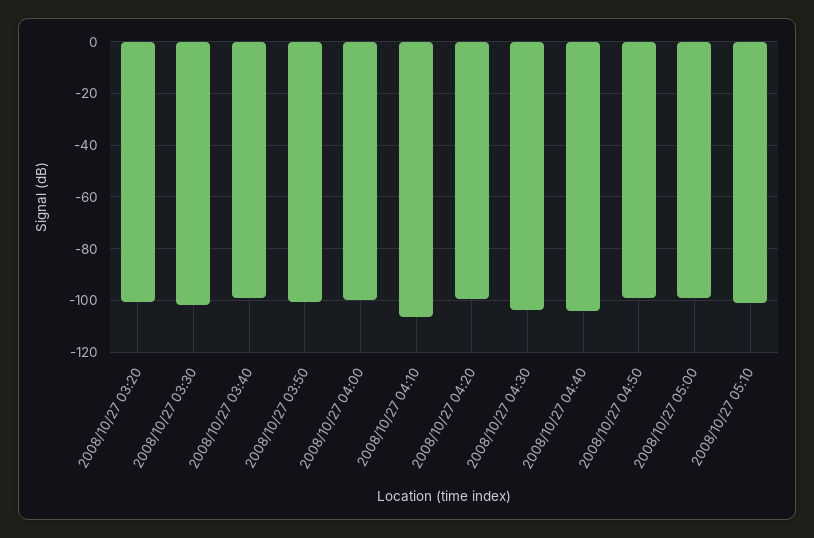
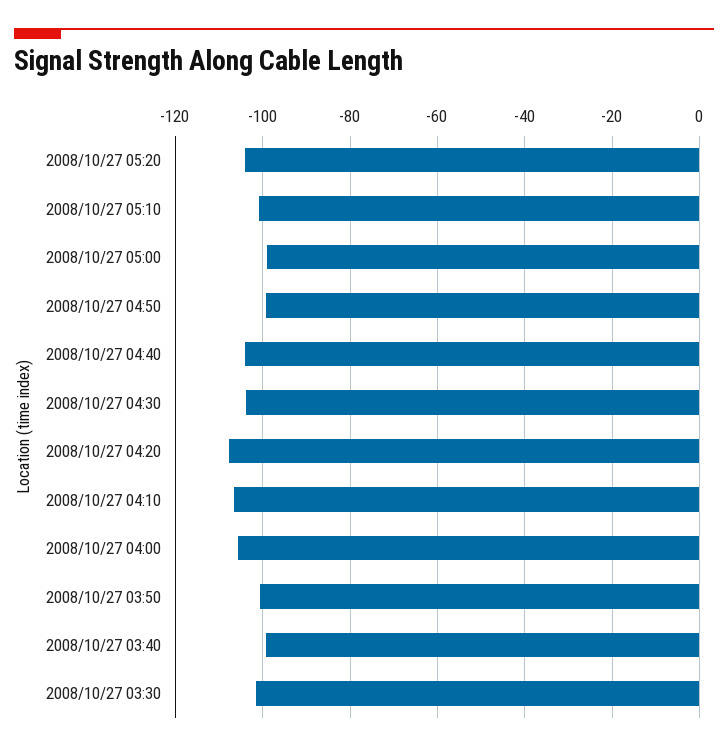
2008/10/27 03:20: -100 -> none
2008/10/27 04:00: -100 -> -106
2008/10/27 04:20: -100 -> -108
2008/10/27 05:20: none -> -104

